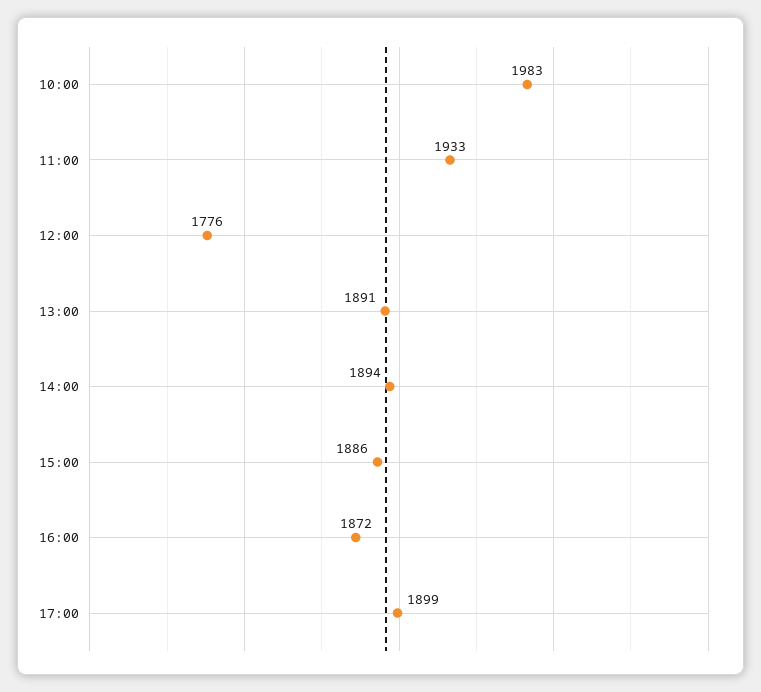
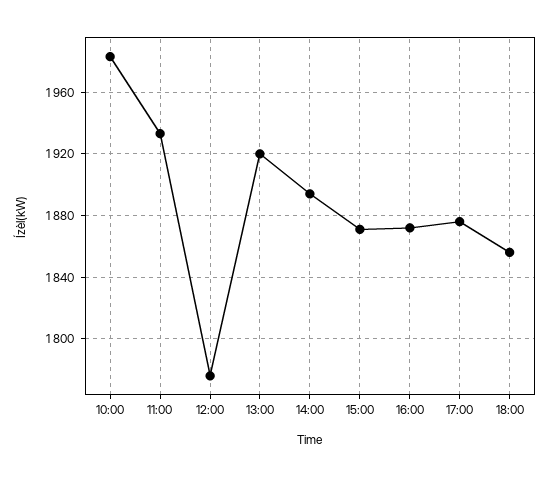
13:00: 1891 -> 1920
15:00: 1886 -> 1870
17:00: 1899 -> 1875
18:00: none -> 1855

